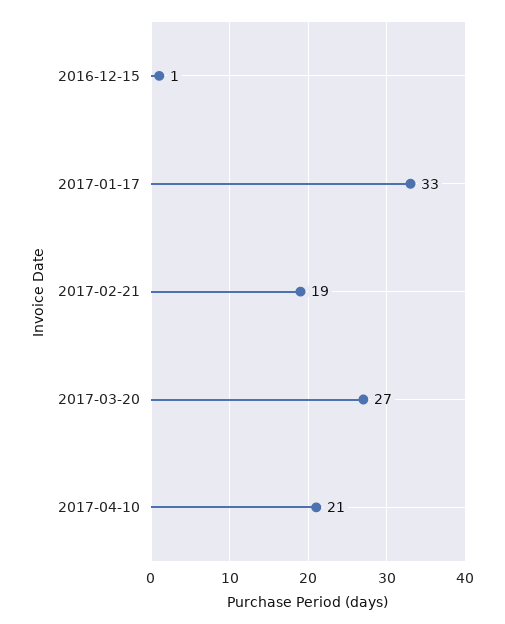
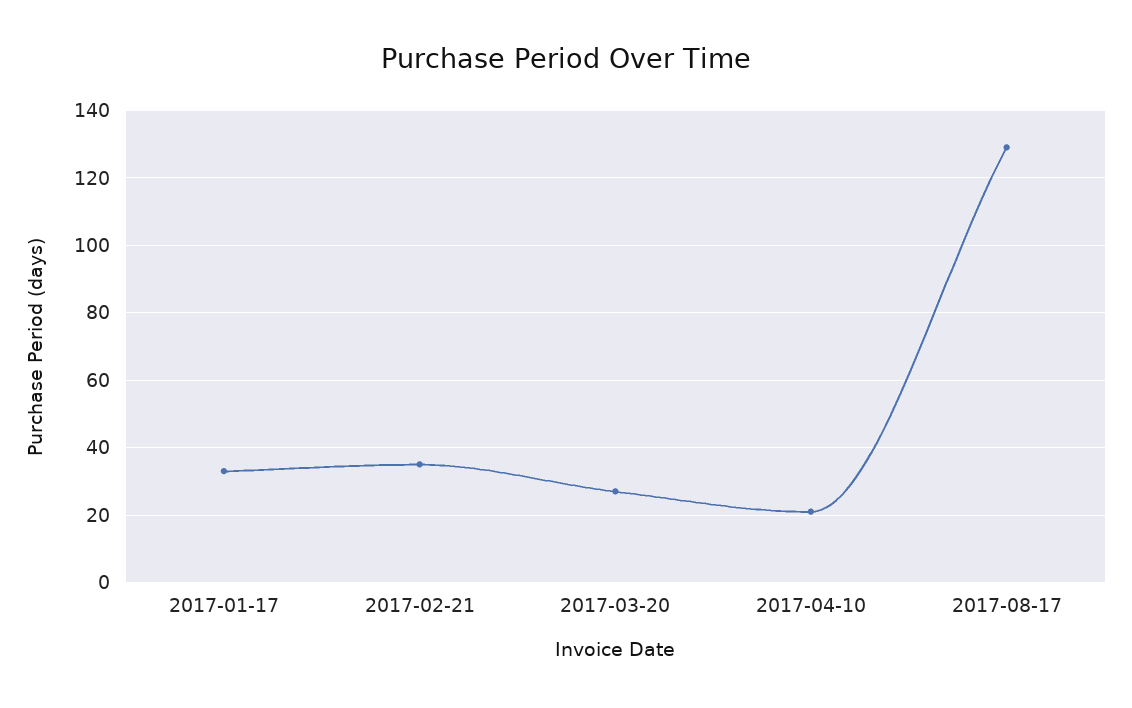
2016-12-15: 1 -> none
2017-02-21: 19 -> 35
2017-08-17: none -> 130

